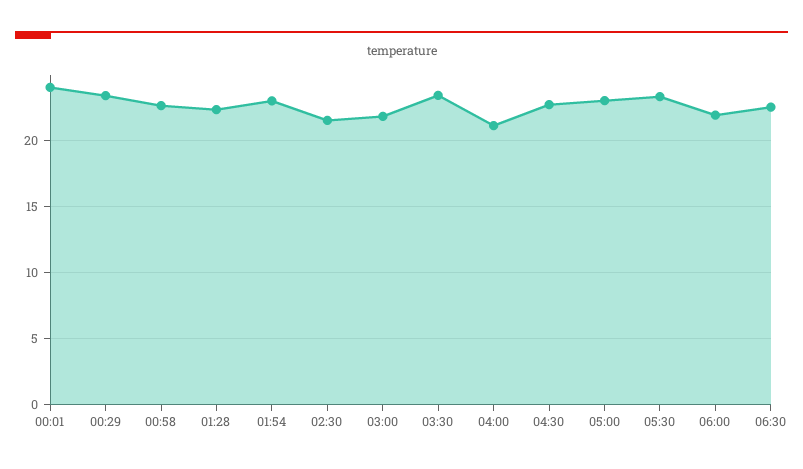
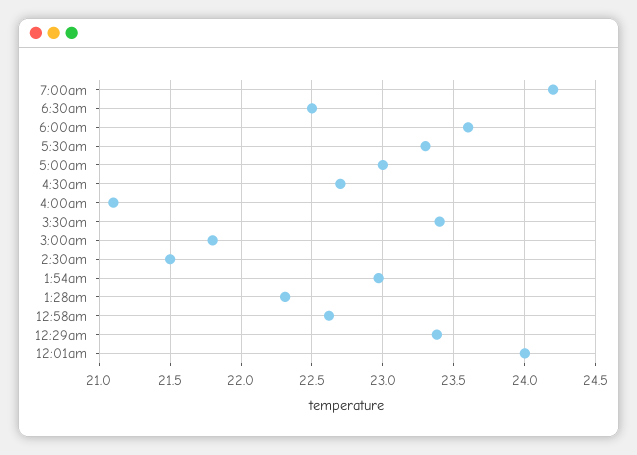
06:00: 22 -> 23.6
7:00am: none -> 24.2

